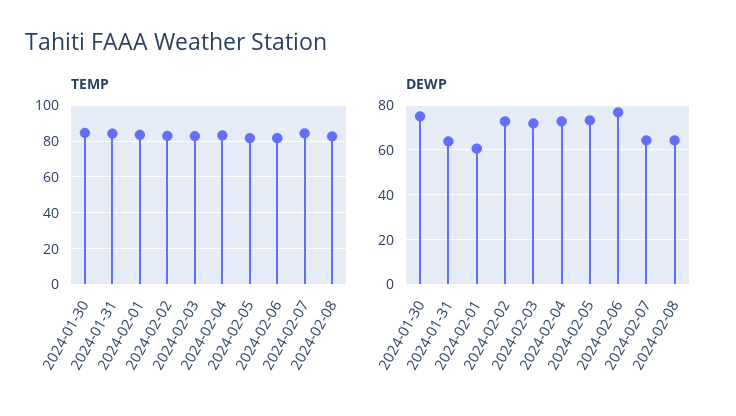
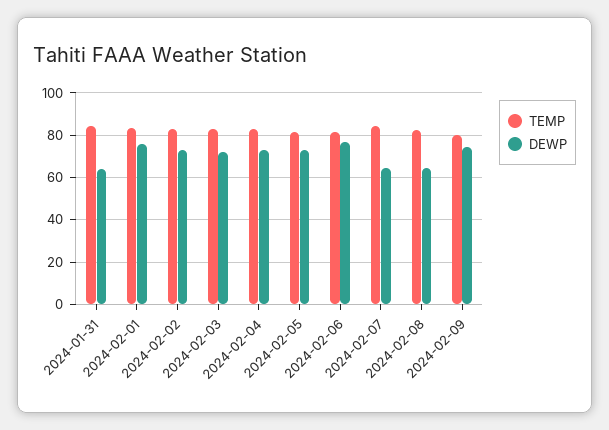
TEMP, 2024-01-30: 85 -> none
DEWP, 2024-01-30: 75 -> none
DEWP, 2024-02-01: 60 -> 75
TEMP, 2024-02-09: none -> 80
DEWP, 2024-02-09: none -> 75

